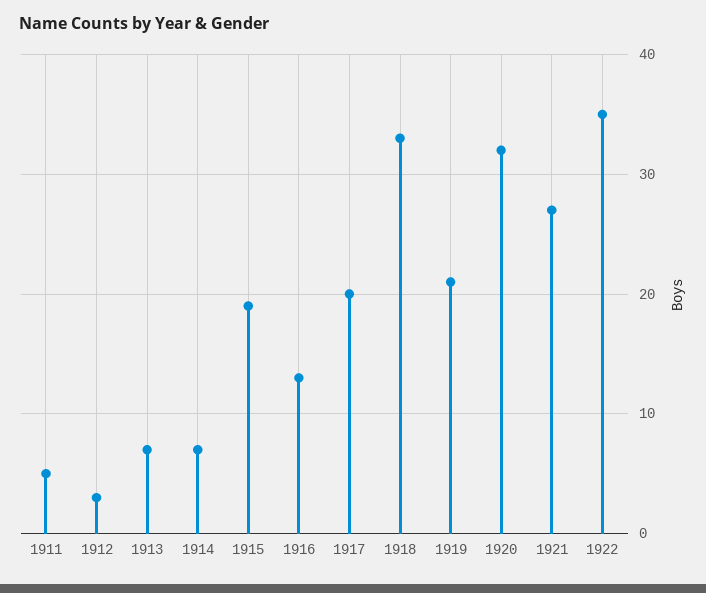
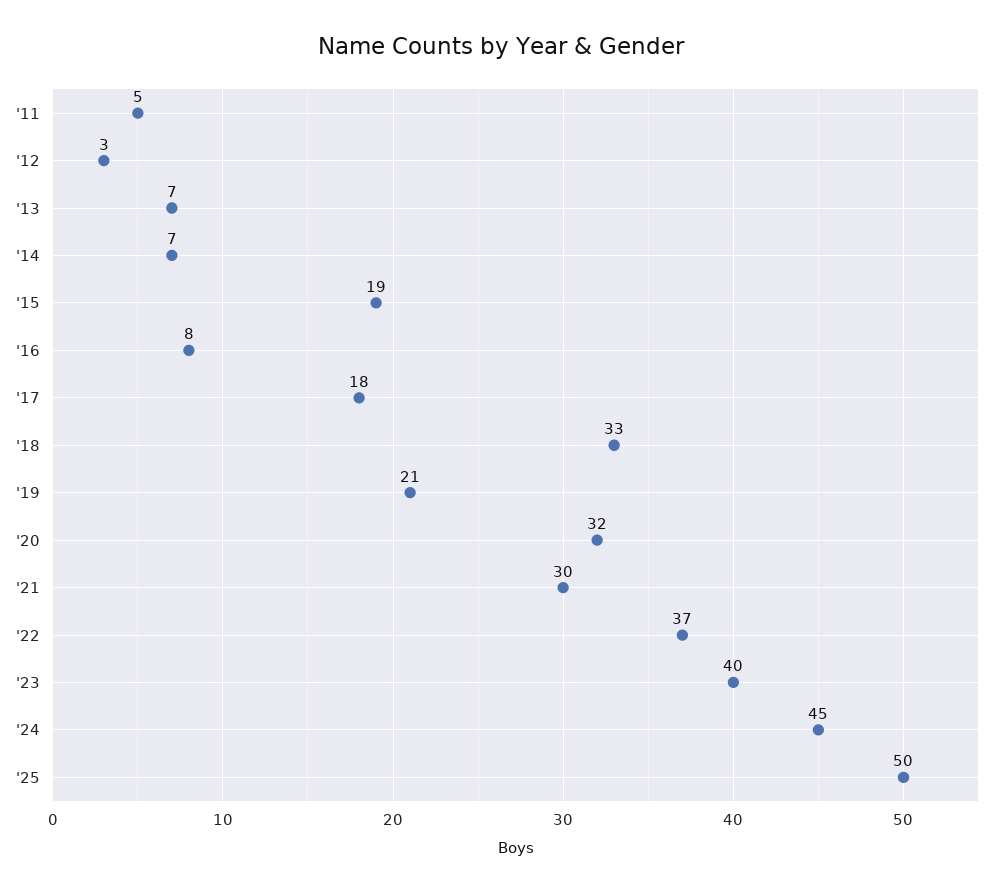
1916: 13 -> 8
1917: 20 -> 18
1921: 27 -> 30
1922: 35 -> 37
'23: none -> 40
'24: none -> 45
'25: none -> 50

